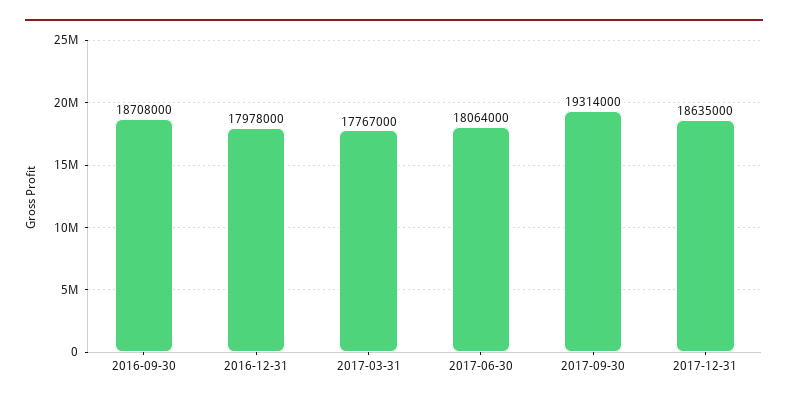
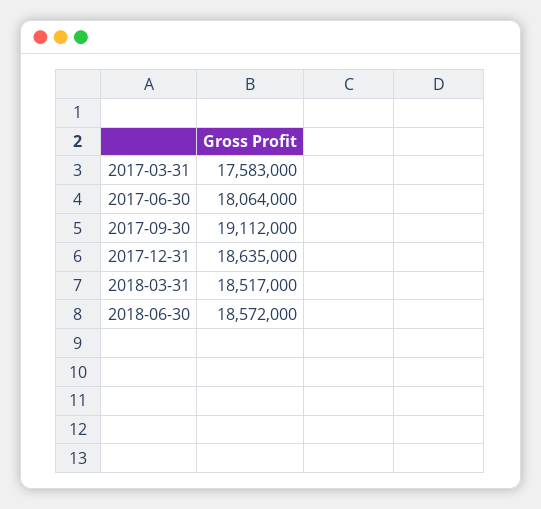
2016-09-30: 18708000 -> none
2016-12-31: 17978000 -> none
2017-03-31: 17767000 -> 17583000
2017-09-30: 19314000 -> 19112000
2018-03-31: none -> 18517000
2018-06-30: none -> 18572000

